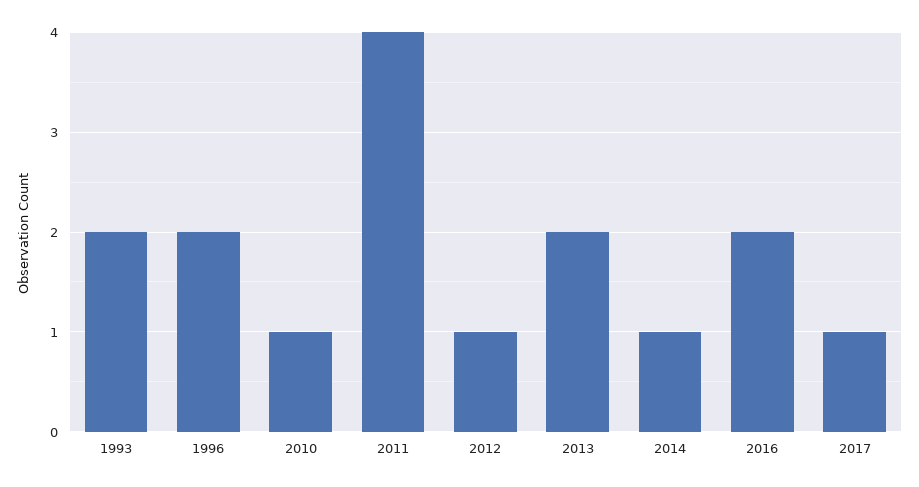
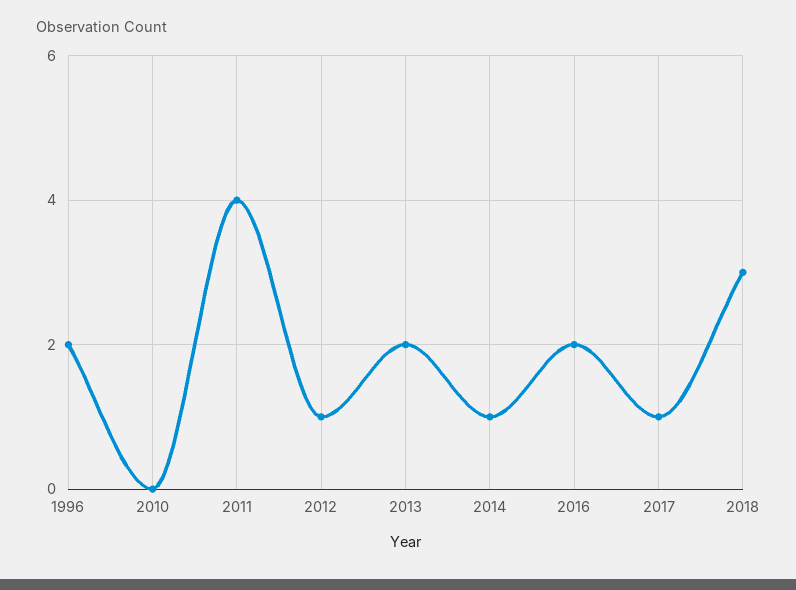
1993: 2 -> none
2010: 1 -> 0
2018: none -> 3

